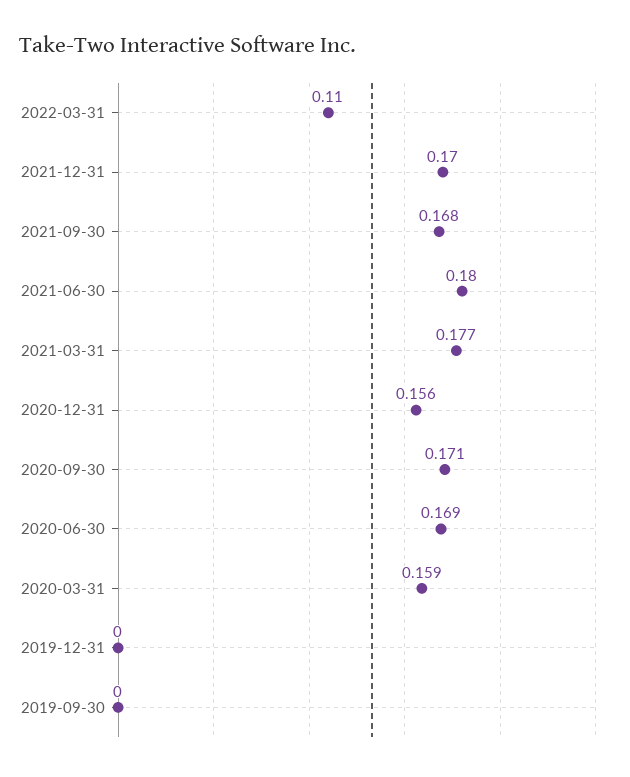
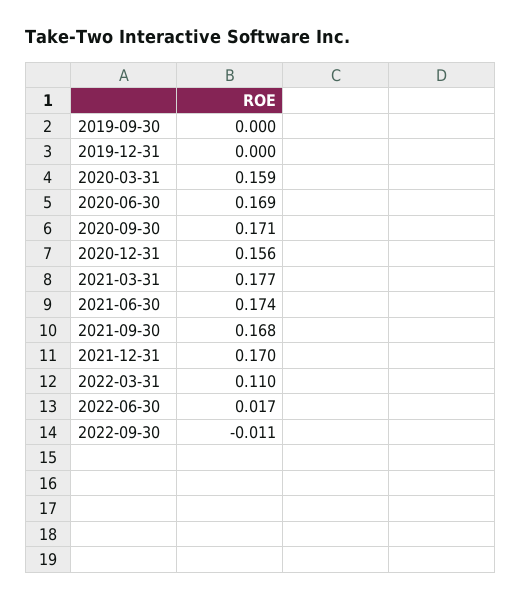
2021-06-30: 0.18 -> 0.174
2022-06-30: none -> 0.017
2022-09-30: none -> -0.011

